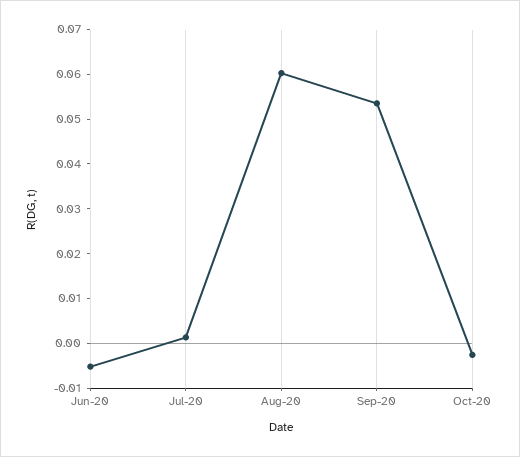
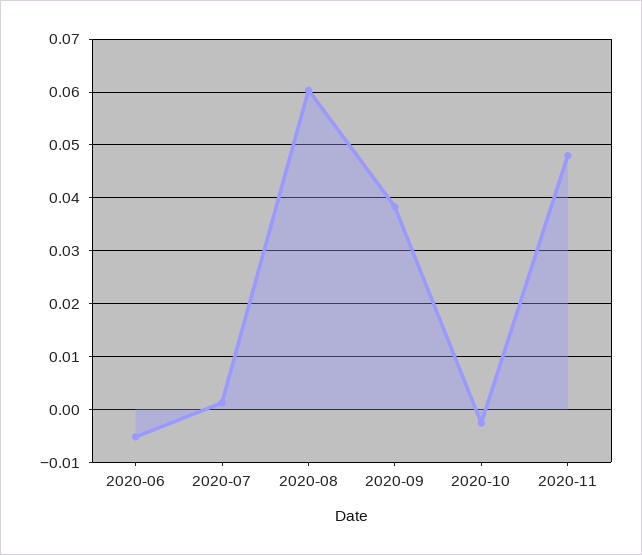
Sep-20: 0.054 -> 0.038
2020-11: none -> 0.048

